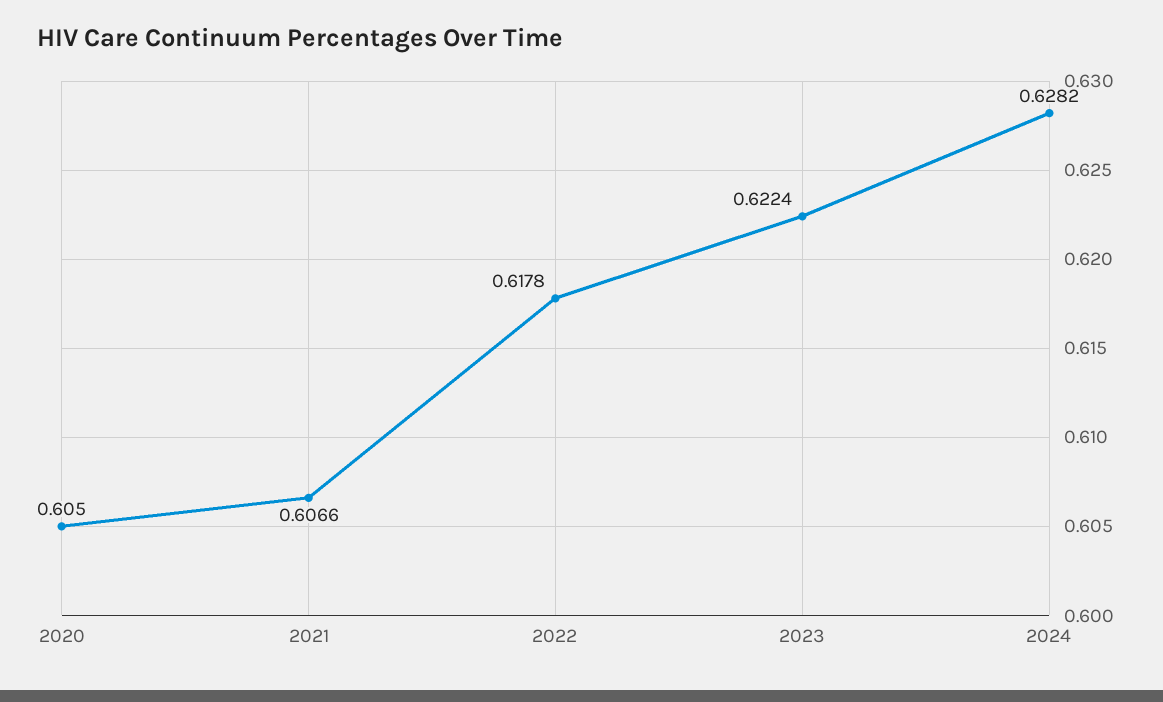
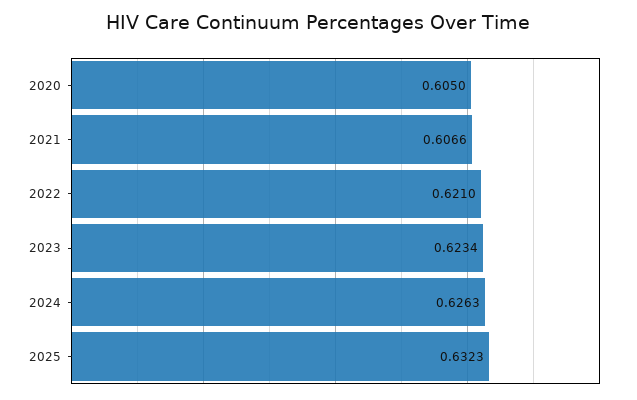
2022: 0.6178 -> 0.621
2023: 0.6224 -> 0.6234
2024: 0.6282 -> 0.6263
2025: none -> 0.6323

